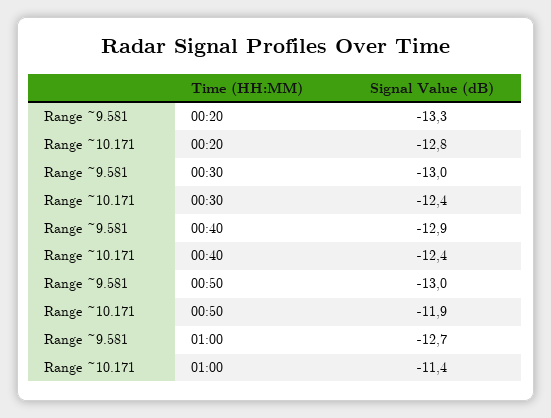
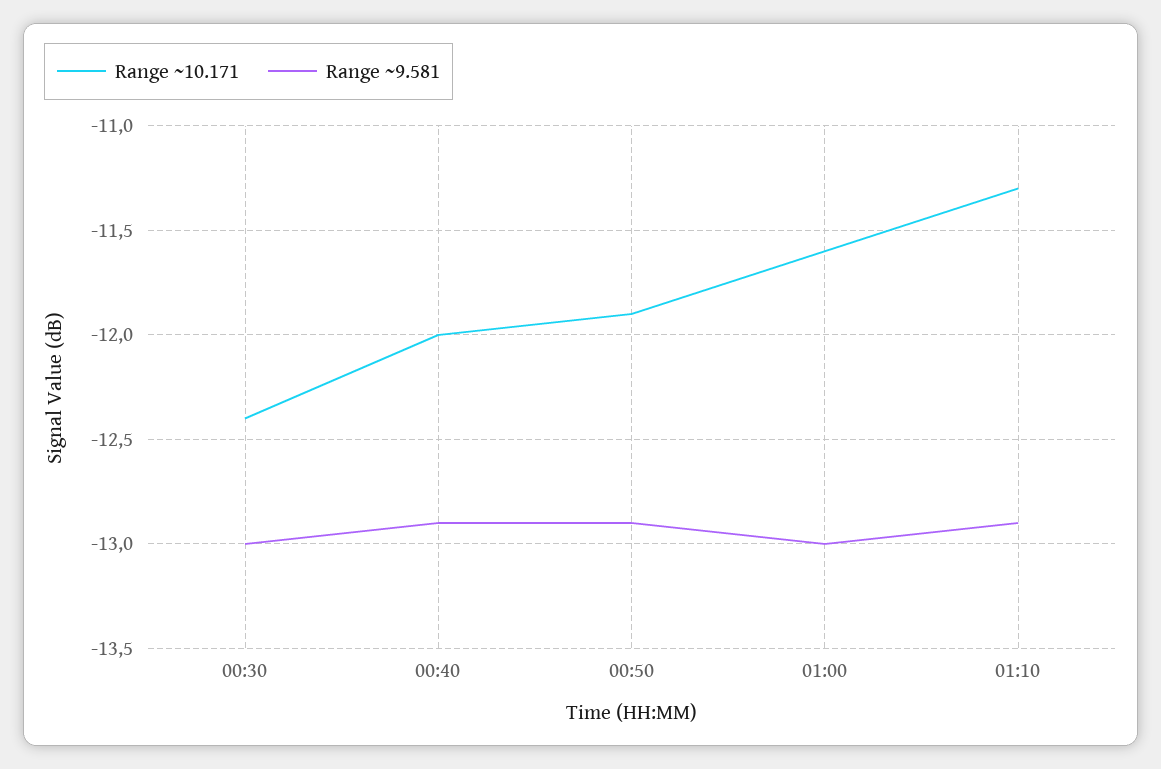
Range ~9.581, 00:20: -13.3 -> none
Range ~10.171, 00:20: -12.8 -> none
Range ~10.171, 00:40: -12.4 -> -12
Range ~9.581, 00:50: -13 -> -12.9
Range ~9.581, 01:00: -12.7 -> -13
Range ~10.171, 01:00: -11.4 -> -11.6
Range ~10.171, 01:10: none -> -11.3
Range ~9.581, 01:10: none -> -12.9

